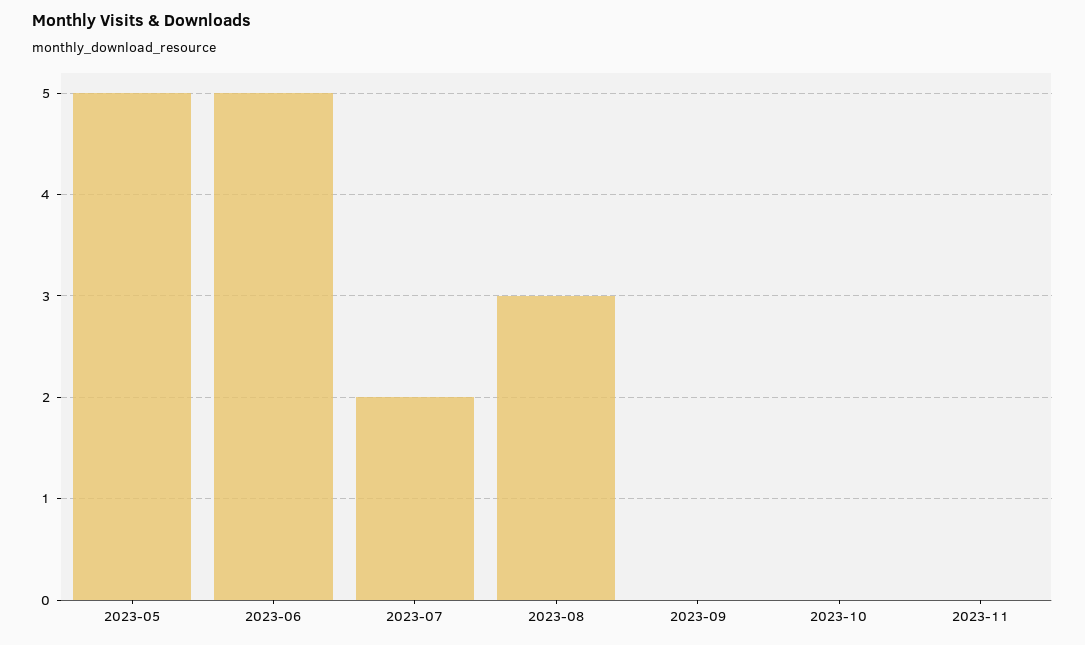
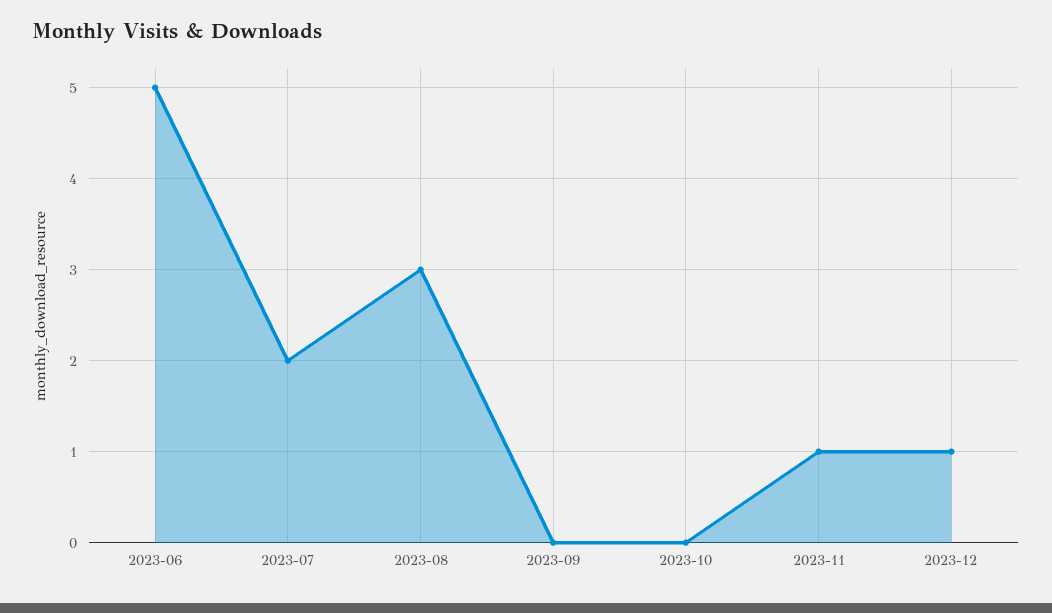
2023-05: 5 -> none
2023-11: 0 -> 1
2023-12: none -> 1

